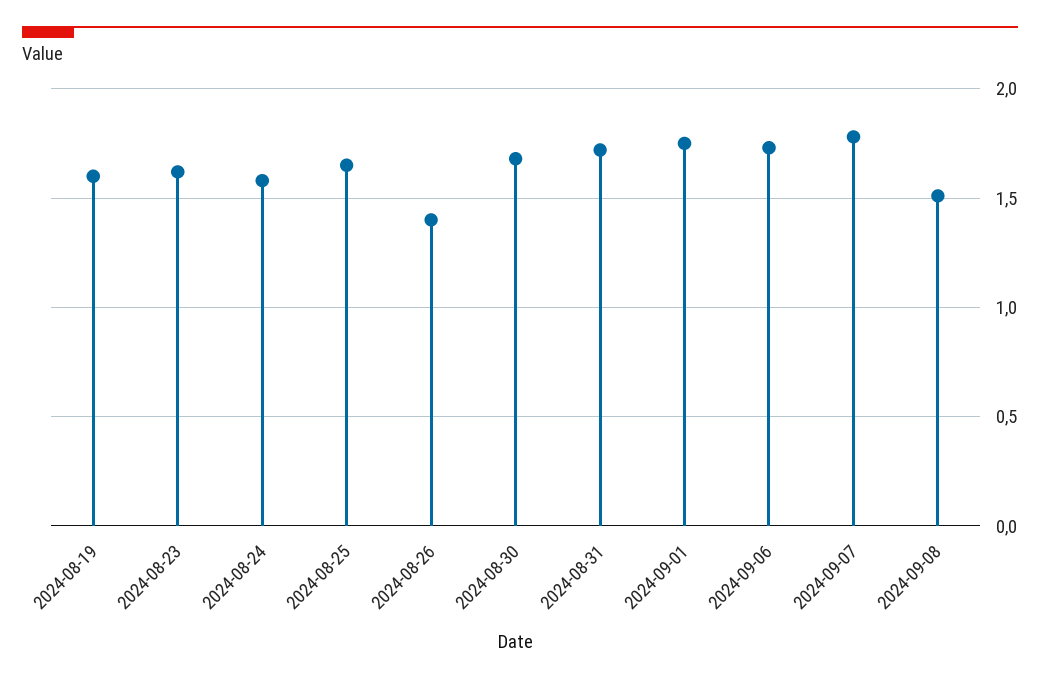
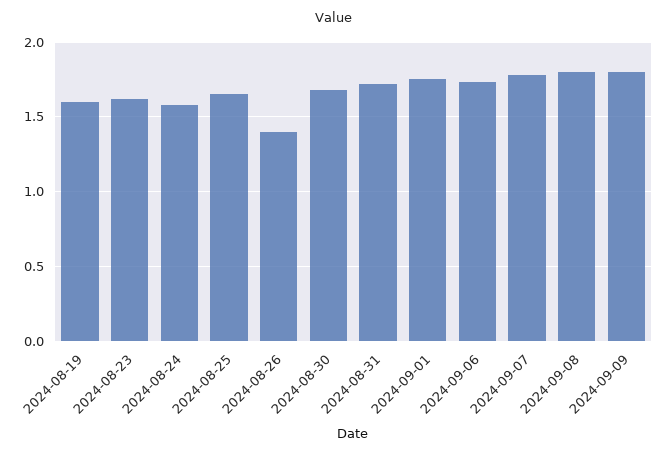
2024-09-08: 1.5 -> 1.8
2024-09-09: none -> 1.8

